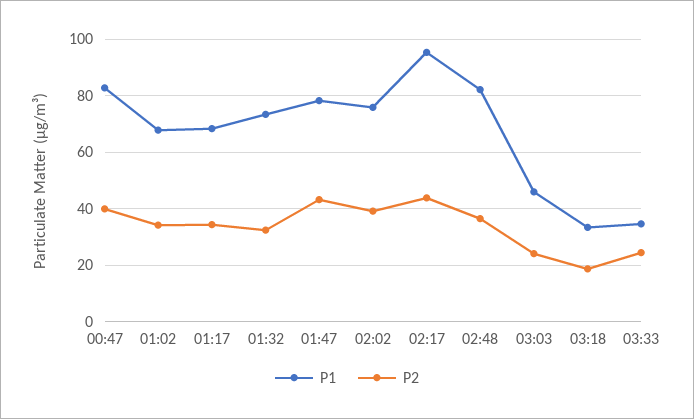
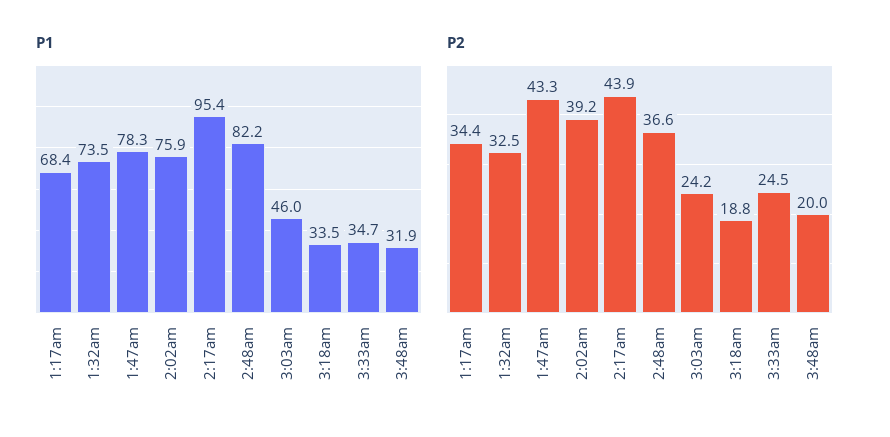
P1, 00:47: 82.5 -> none
P2, 00:47: 40 -> none
P1, 01:02: 67.5 -> none
P2, 01:02: 35 -> none
P1, 3:48am: none -> 31.9
P2, 3:48am: none -> 20

